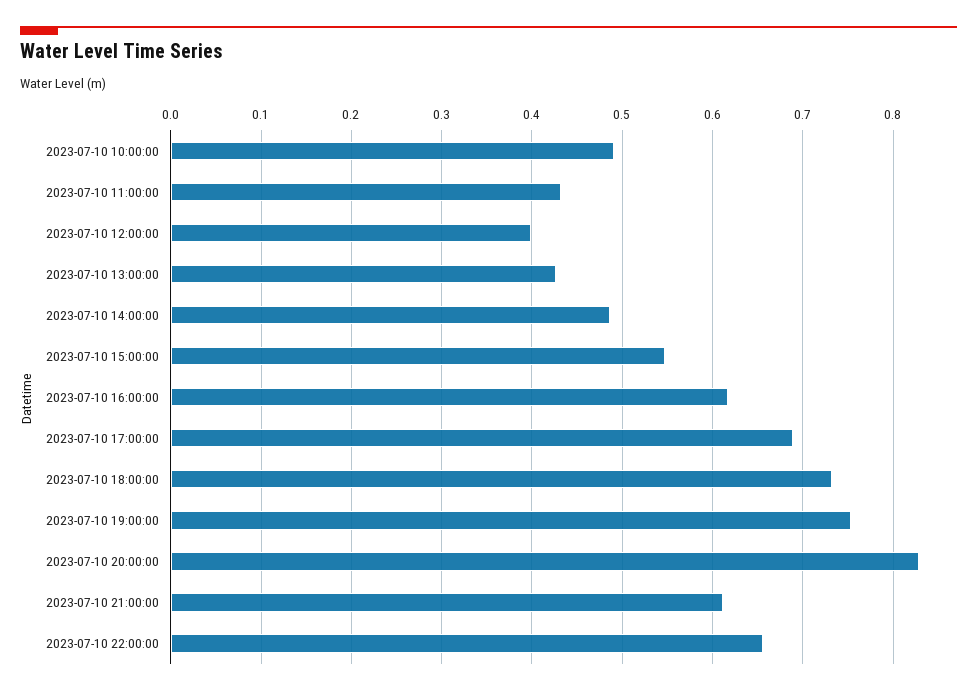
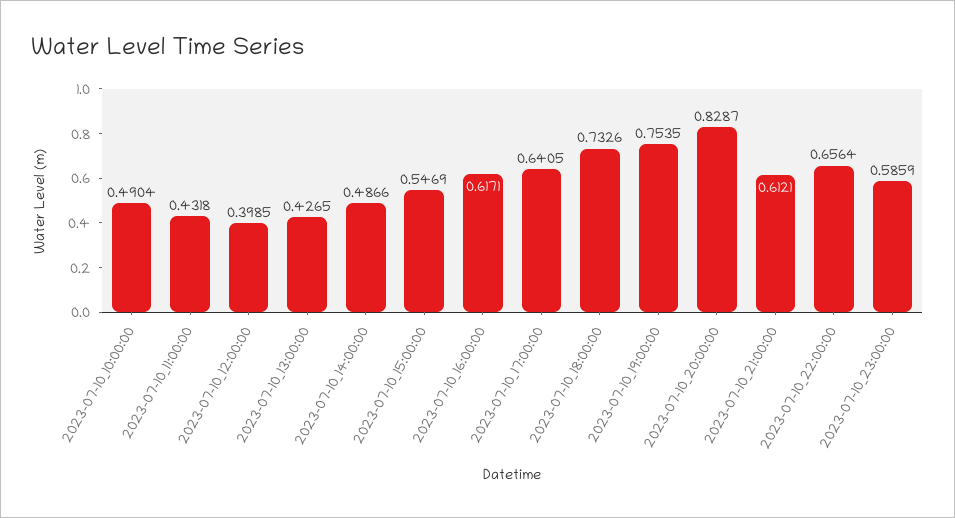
2023-07-10 17:00:00: 0.69 -> 0.6405
2023-07-10_23:00:00: none -> 0.5859

